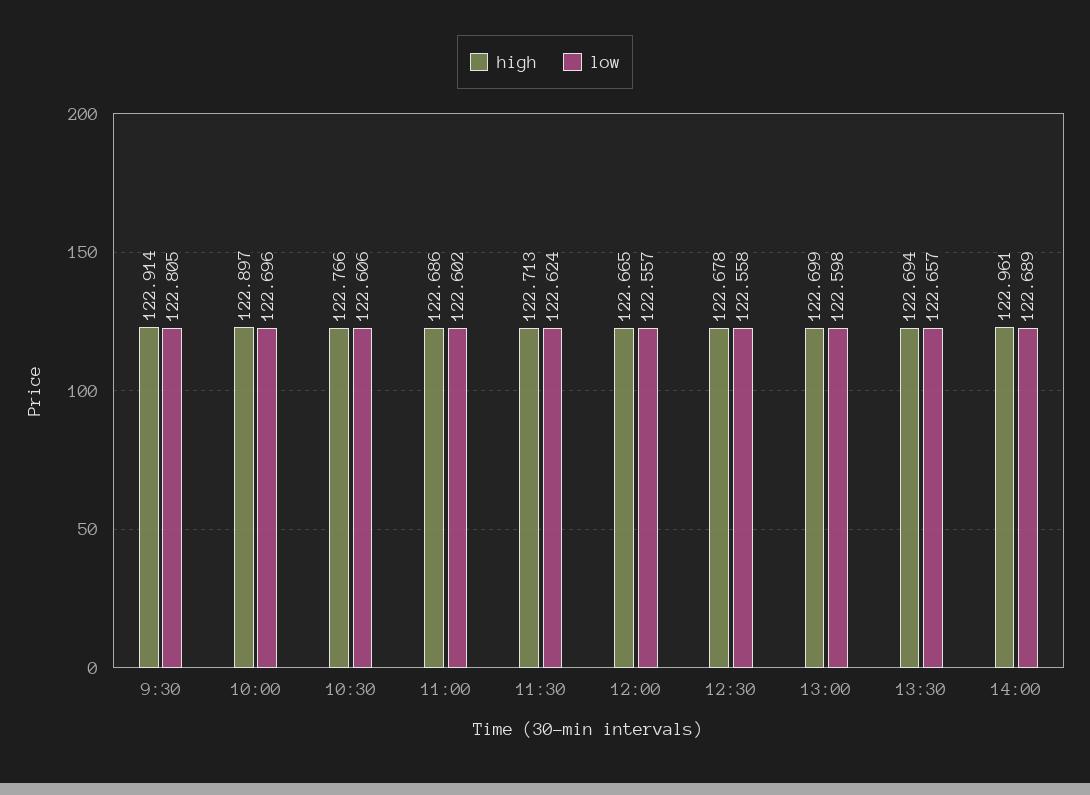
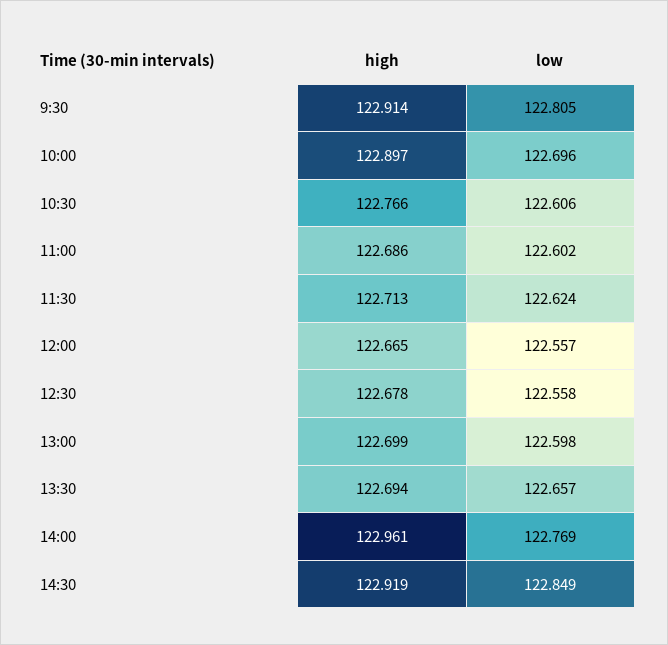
low, 14:00: 122.689 -> 122.769
high, 14:30: none -> 122.919
low, 14:30: none -> 122.849

